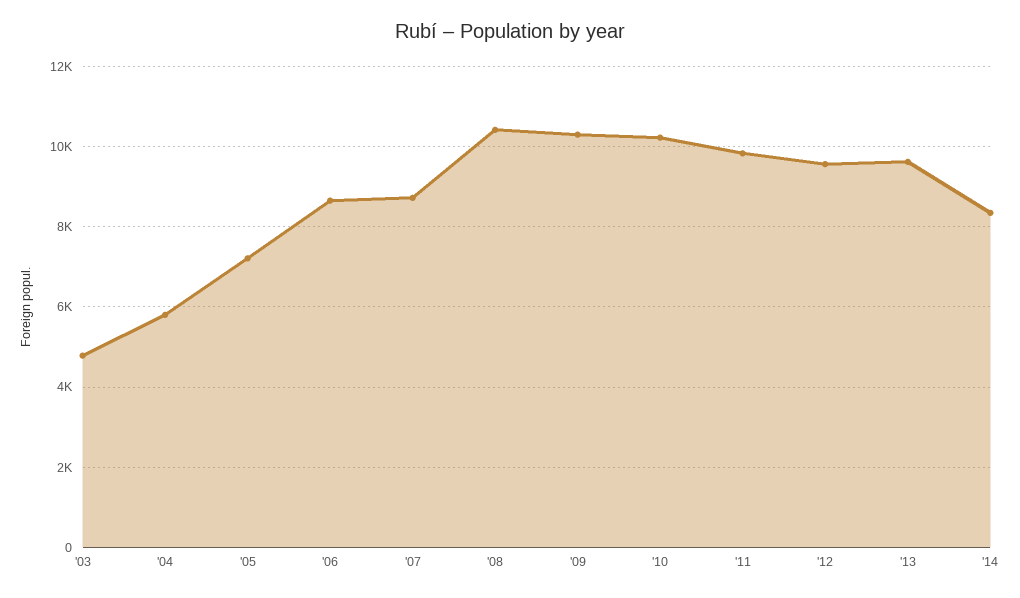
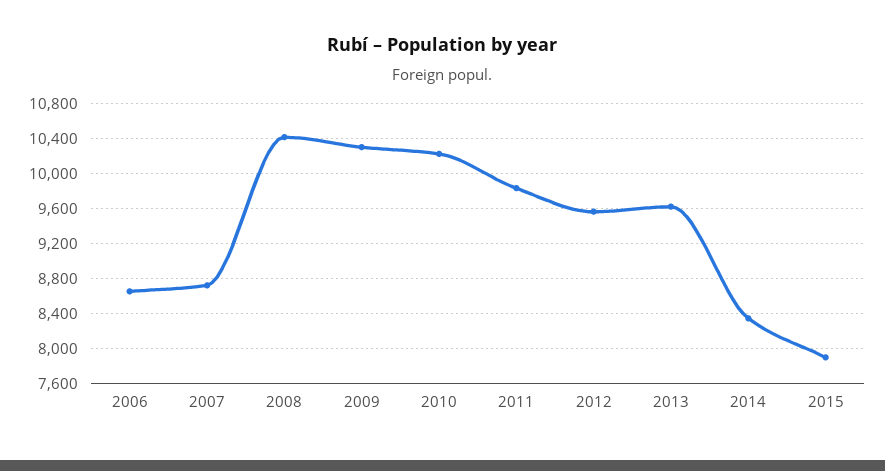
'03: 4800 -> none
'04: 5800 -> none
'05: 7200 -> none
2015: none -> 7900

